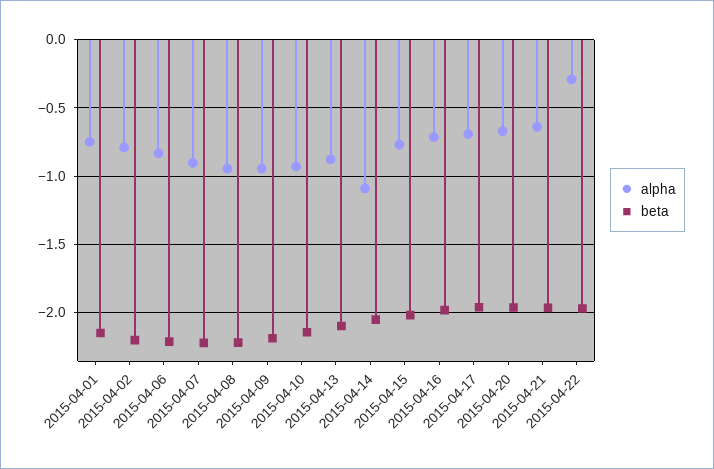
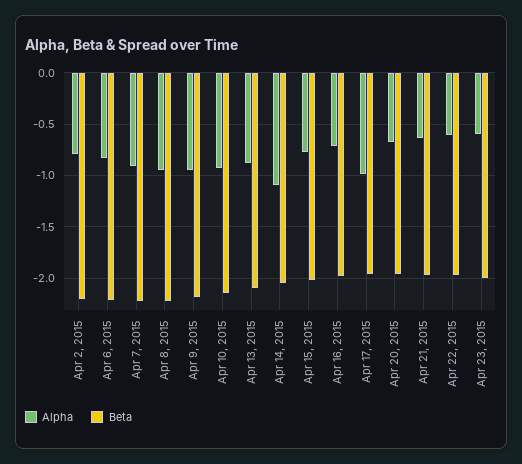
alpha, 2015-04-01: -0.75 -> none
beta, 2015-04-01: -2.15 -> none
alpha, 2015-04-17: -0.7 -> -1
alpha, 2015-04-22: -0.3 -> -0.6
alpha, Apr 23, 2015: none -> -0.6
beta, Apr 23, 2015: none -> -2

